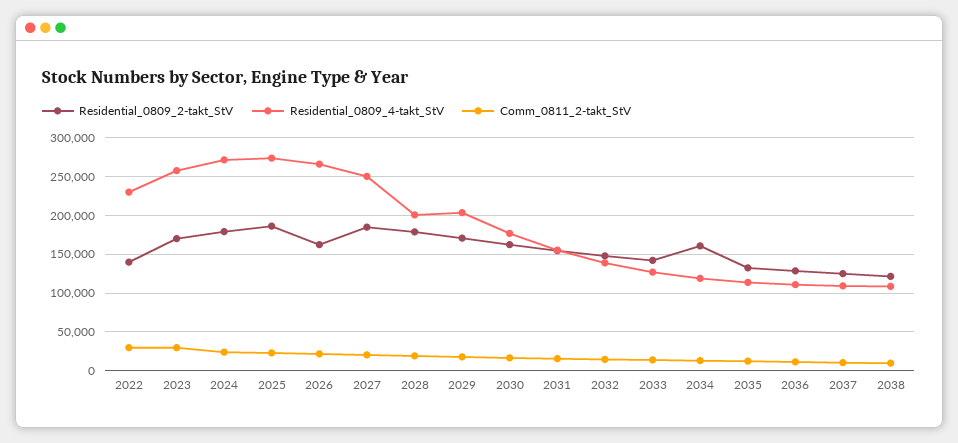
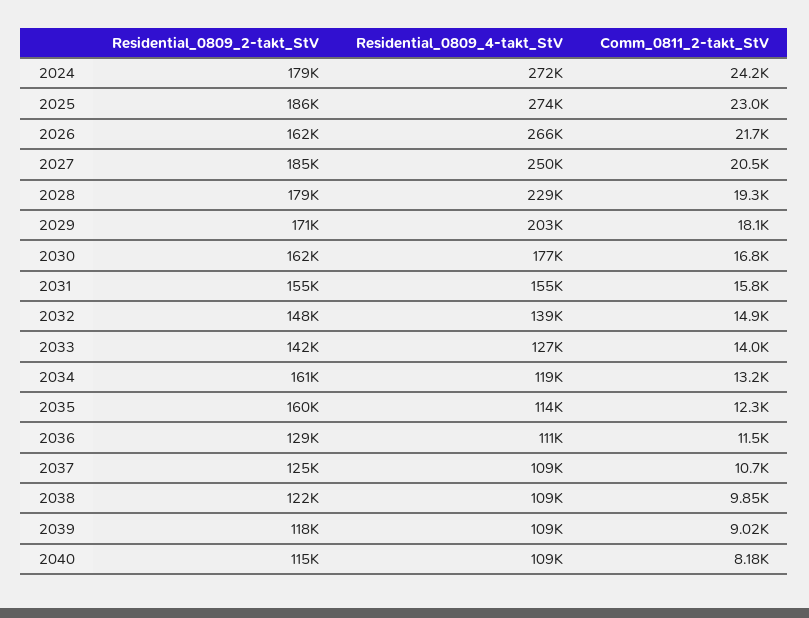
Residential_0809_2-takt_StV, 2022: 140000 -> none
Residential_0809_4-takt_StV, 2022: 230000 -> none
Comm_0811_2-takt_StV, 2022: 30000 -> none
Residential_0809_2-takt_StV, 2023: 170000 -> none
Residential_0809_4-takt_StV, 2023: 260000 -> none
Comm_0811_2-takt_StV, 2023: 30000 -> none
Residential_0809_4-takt_StV, 2028: 200000 -> 229000
Residential_0809_2-takt_StV, 2035: 130000 -> 160000
Residential_0809_2-takt_StV, 2039: none -> 118000
Residential_0809_4-takt_StV, 2039: none -> 109000
Comm_0811_2-takt_StV, 2039: none -> 9020
Residential_0809_2-takt_StV, 2040: none -> 115000
Residential_0809_4-takt_StV, 2040: none -> 109000
Comm_0811_2-takt_StV, 2040: none -> 8180

